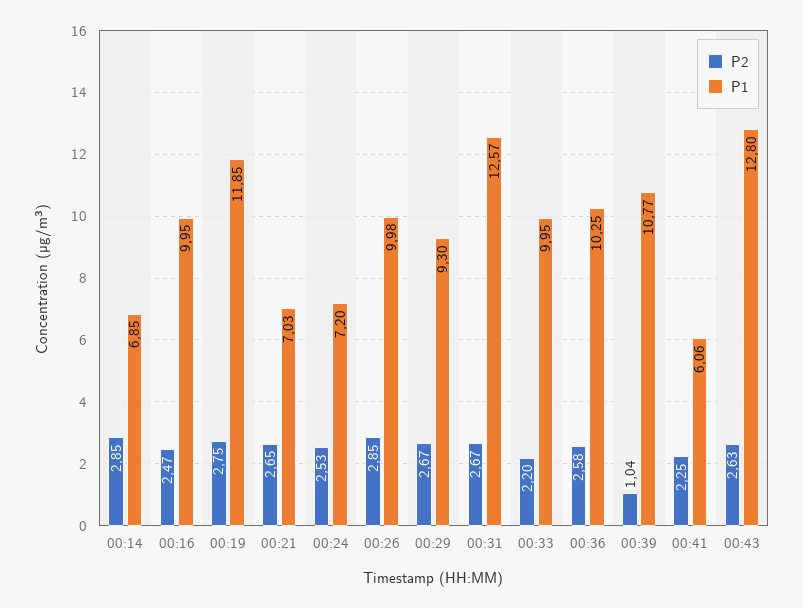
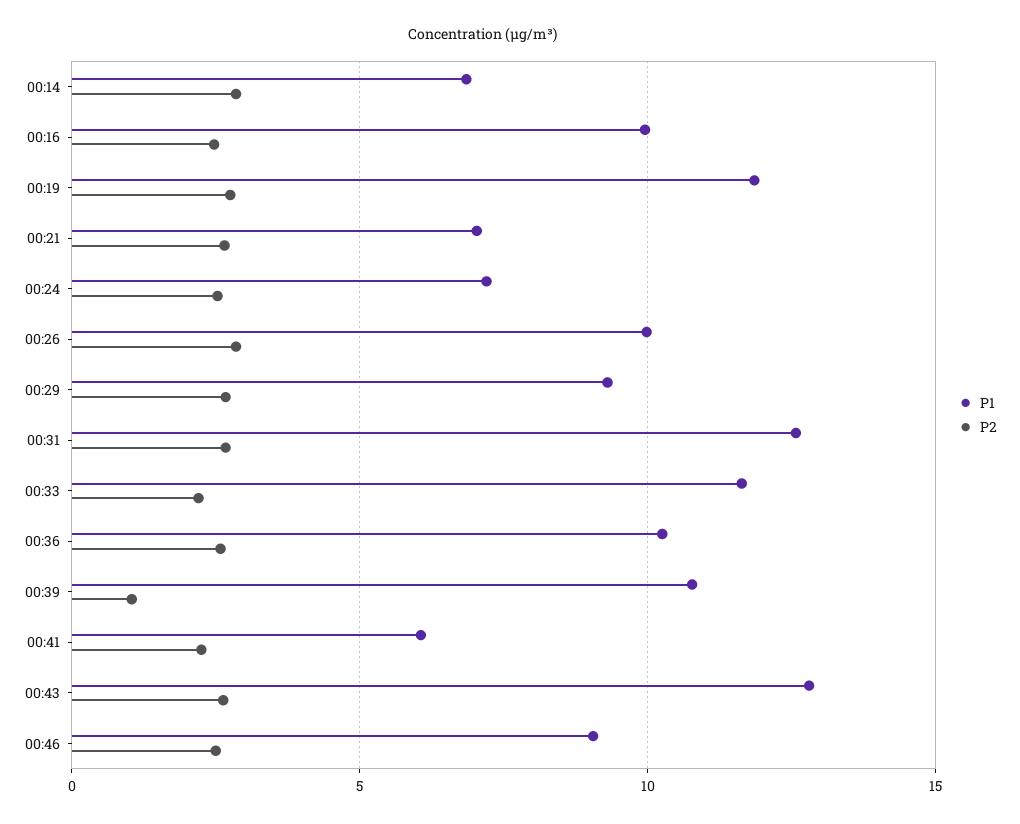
P1, 00:33: 9.95 -> 11.5
P1, 00:46: none -> 9
P2, 00:46: none -> 2.5

